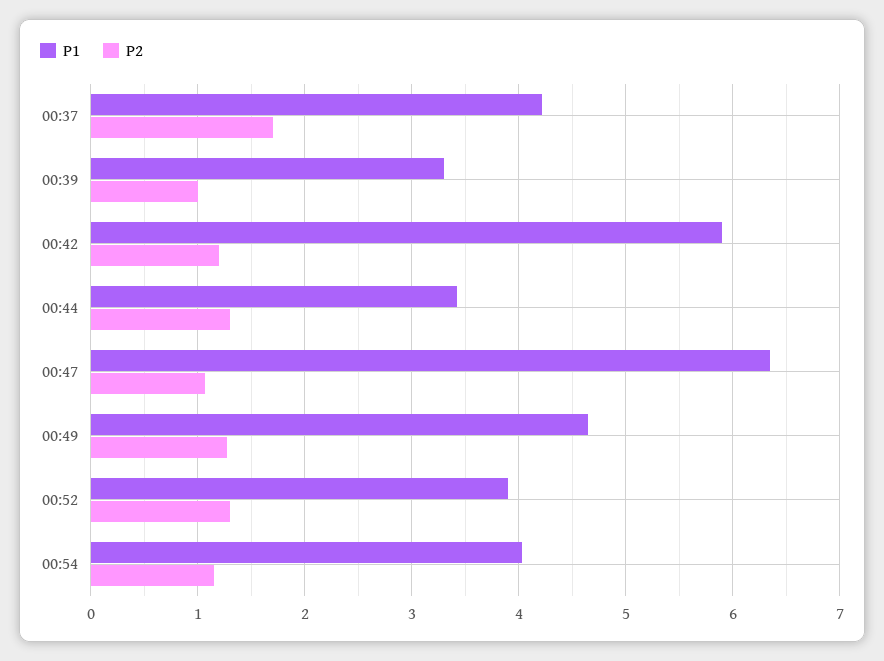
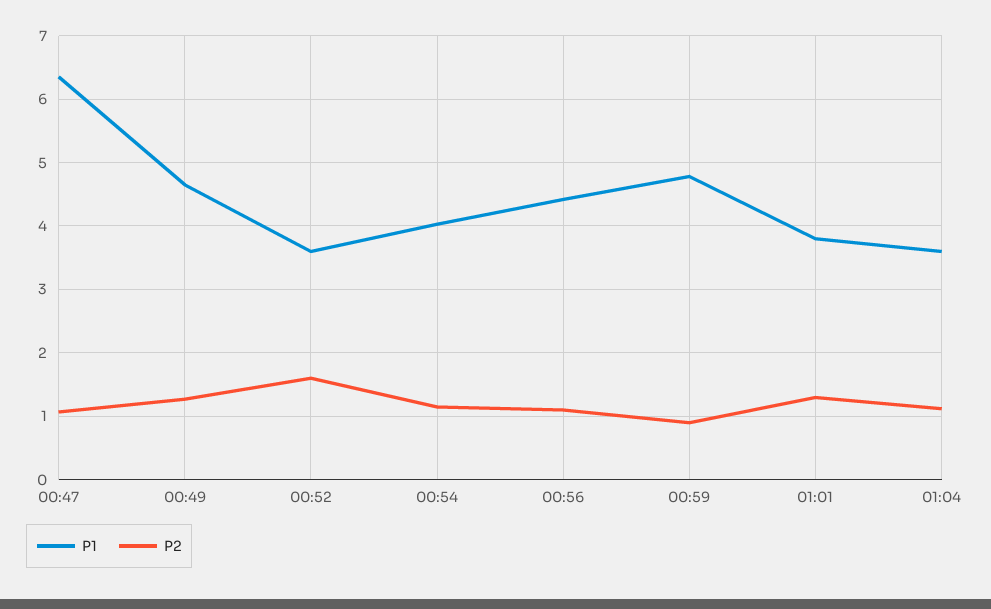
P1, 00:37: 4.2 -> none
P2, 00:37: 1.7 -> none
P1, 00:39: 3.3 -> none
P2, 00:39: 1 -> none
P1, 00:42: 5.9 -> none
P2, 00:42: 1.2 -> none
P1, 00:44: 3.4 -> none
P2, 00:44: 1.3 -> none
P1, 00:52: 3.9 -> 3.6
P2, 00:52: 1.3 -> 1.6
P1, 00:56: none -> 4.4
P2, 00:56: none -> 1.1
P1, 00:59: none -> 4.8
P2, 00:59: none -> 0.9
P1, 01:01: none -> 3.8
P2, 01:01: none -> 1.3
P1, 01:04: none -> 3.6
P2, 01:04: none -> 1.1

